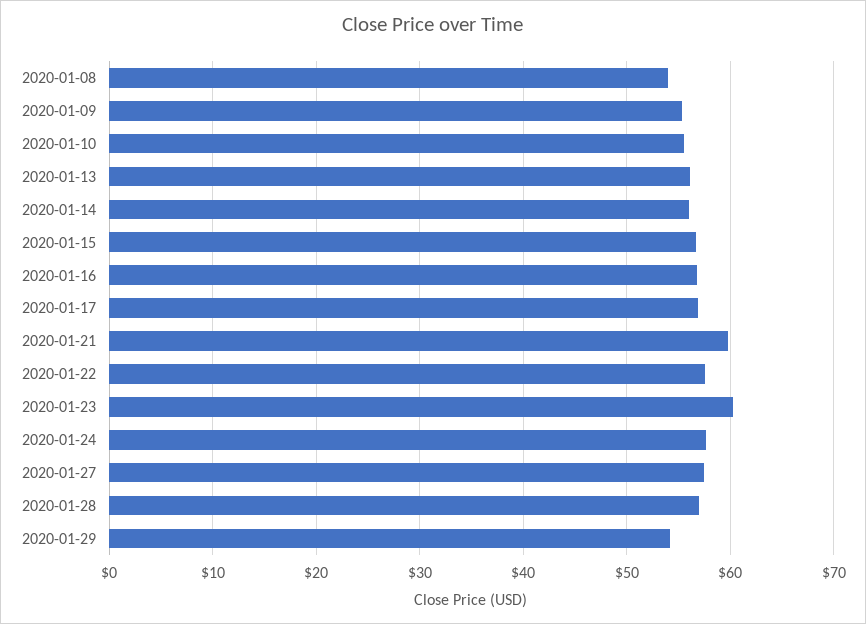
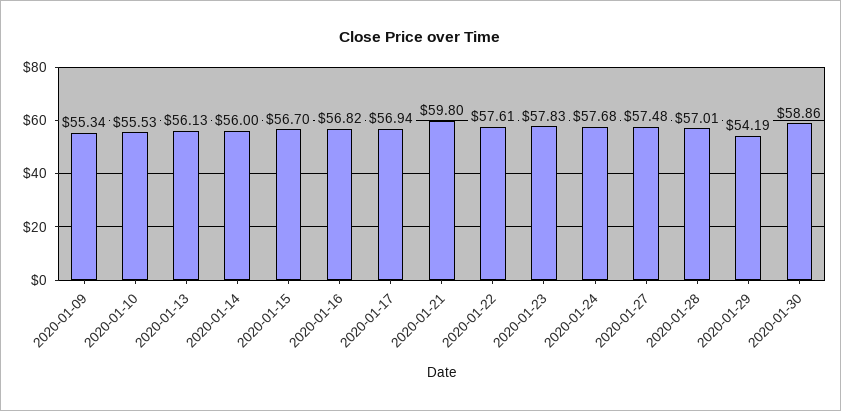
2020-01-08: 54 -> none
2020-01-23: 60 -> 57.83
2020-01-30: none -> 58.86

